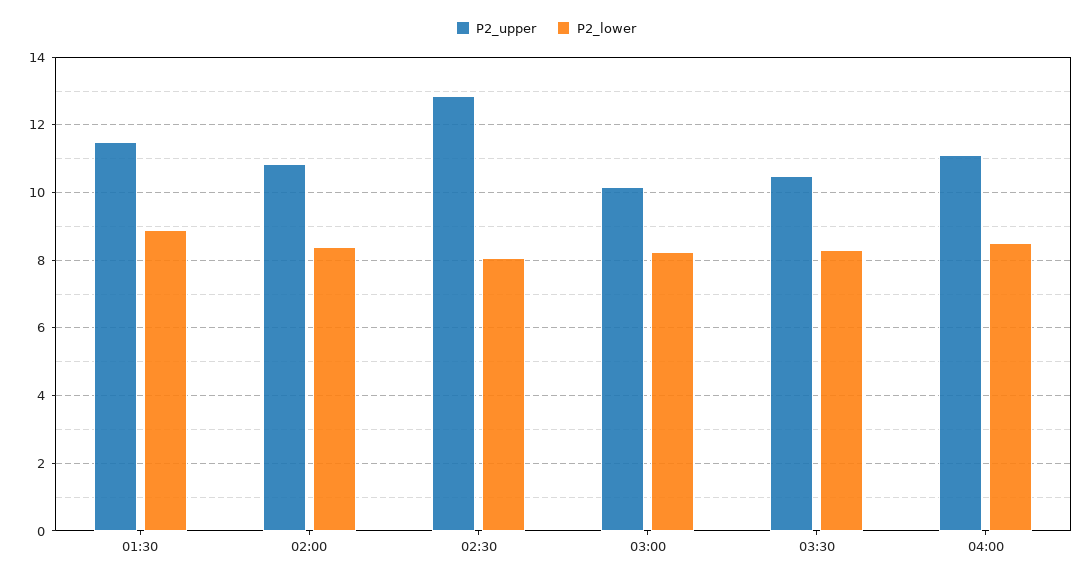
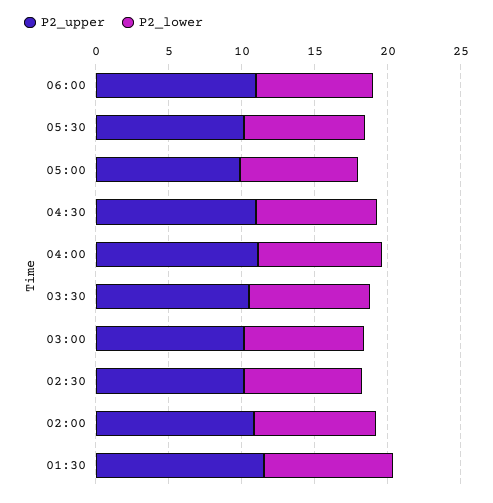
P2_upper, 02:30: 12.8 -> 10
P2_upper, 06:00: none -> 11
P2_lower, 06:00: none -> 8
P2_upper, 05:30: none -> 10
P2_lower, 05:30: none -> 8
P2_upper, 05:00: none -> 10
P2_lower, 05:00: none -> 8
P2_upper, 04:30: none -> 11
P2_lower, 04:30: none -> 8

